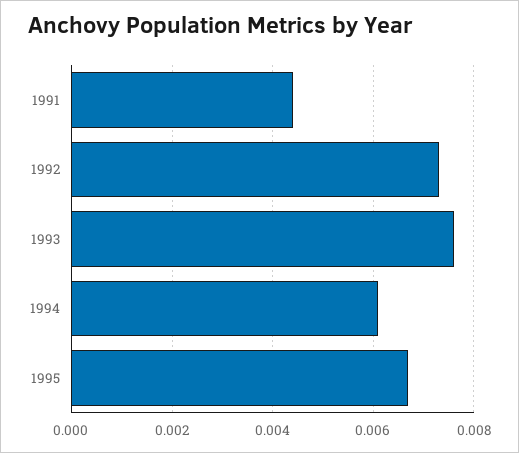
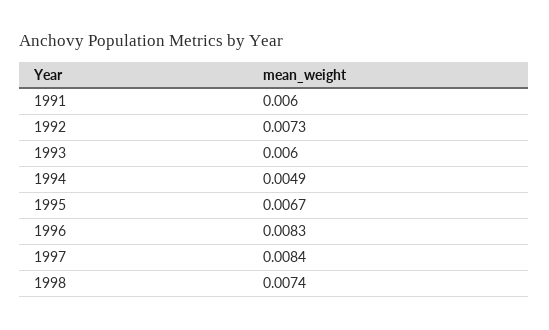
1991: 0.0045 -> 0.006
1993: 0.0075 -> 0.006
1994: 0.006 -> 0.0049
1996: none -> 0.0083
1997: none -> 0.0084
1998: none -> 0.0074

